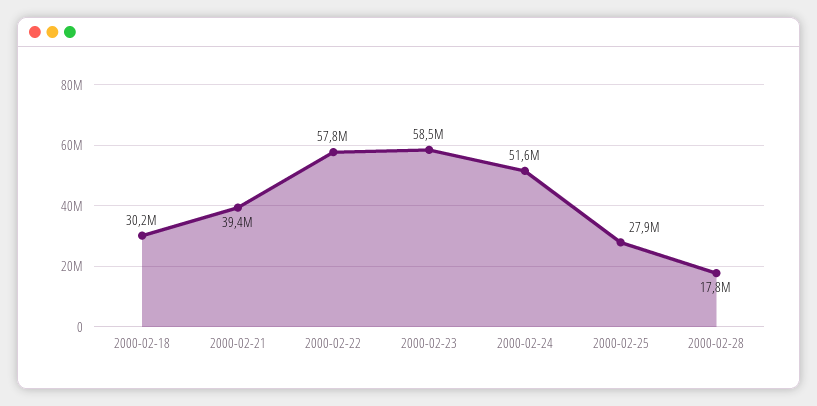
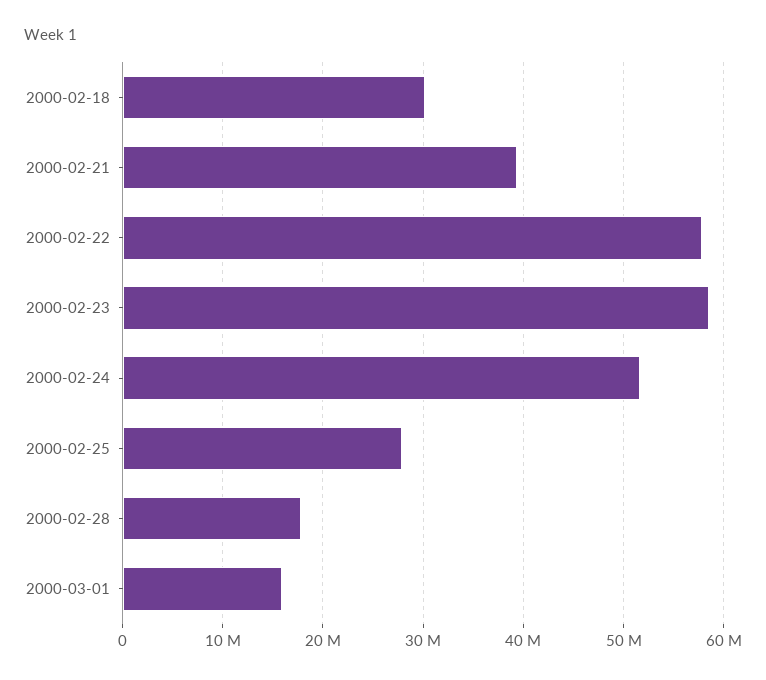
2000-03-01: none -> 16000000

